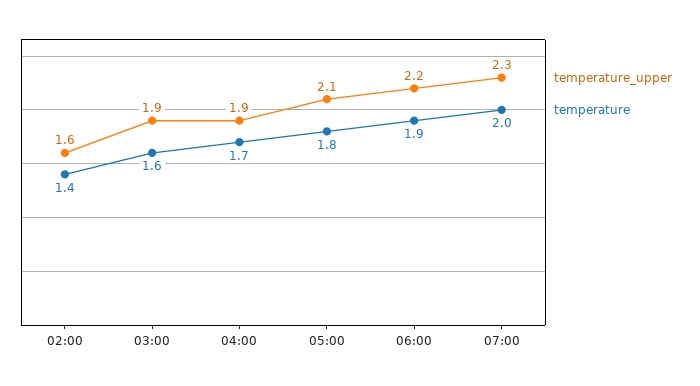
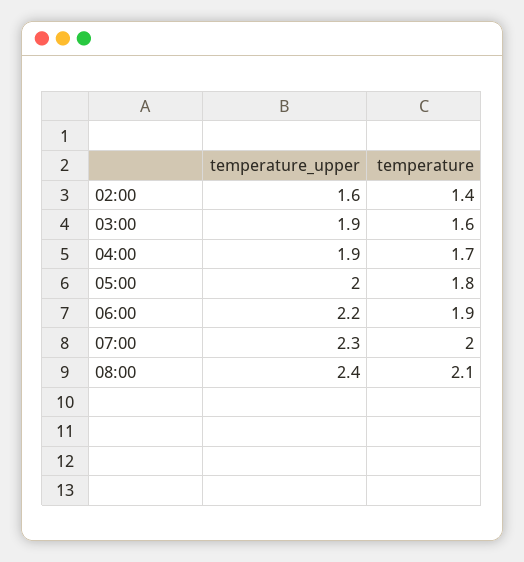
temperature_upper, 05:00: 2.1 -> 2
temperature_upper, 08:00: none -> 2.4
temperature, 08:00: none -> 2.1

